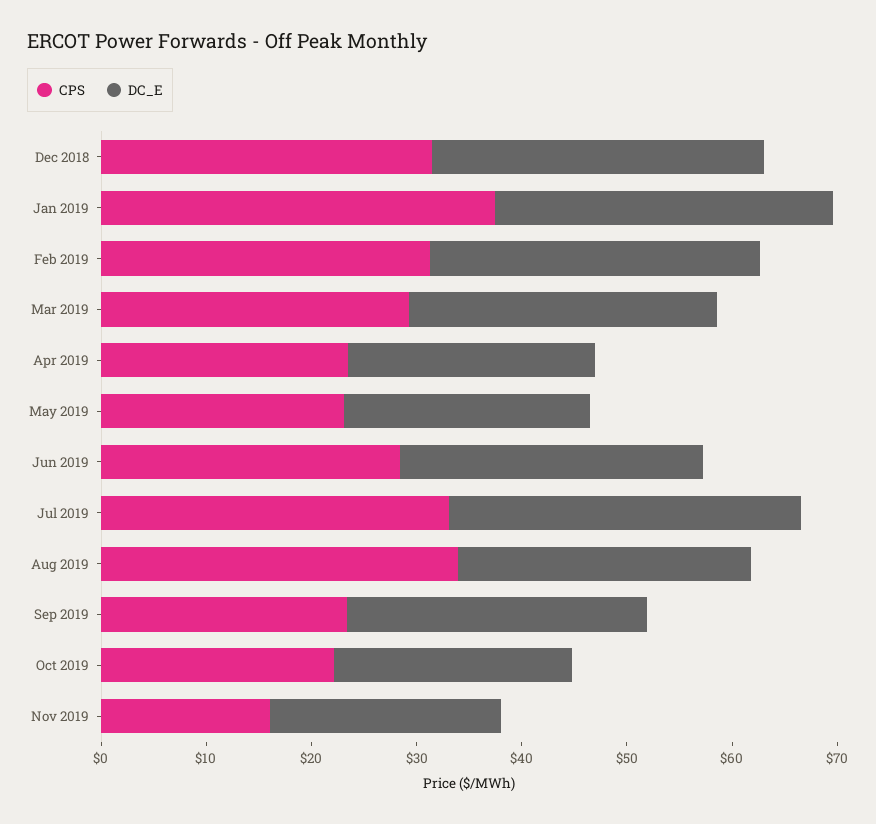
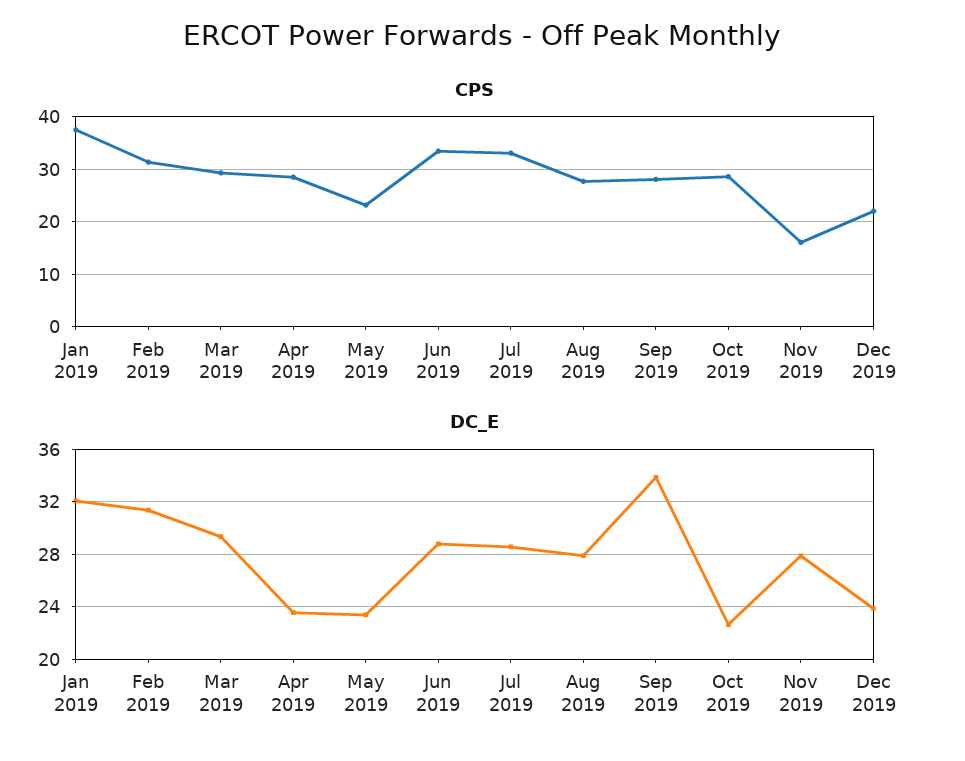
CPS, Dec 2018: 32 -> none
DC_E, Dec 2018: 32 -> none
CPS, Apr 2019: 24 -> 28
CPS, Jun 2019: 28 -> 34
DC_E, Jul 2019: 34 -> 28.5
CPS, Aug 2019: 34 -> 28
CPS, Sep 2019: 24 -> 28
DC_E, Sep 2019: 28 -> 34
CPS, Oct 2019: 22 -> 28
DC_E, Nov 2019: 22 -> 28
CPS, Dec 2019: none -> 22
DC_E, Dec 2019: none -> 24

